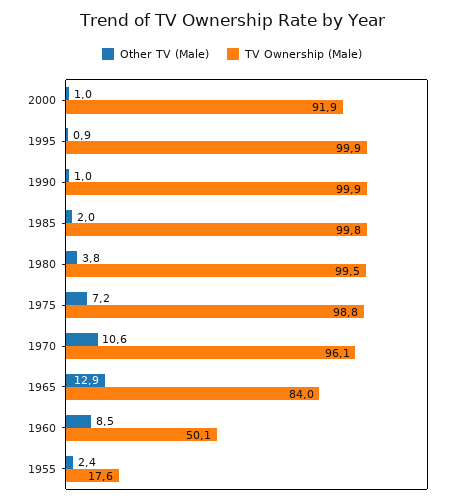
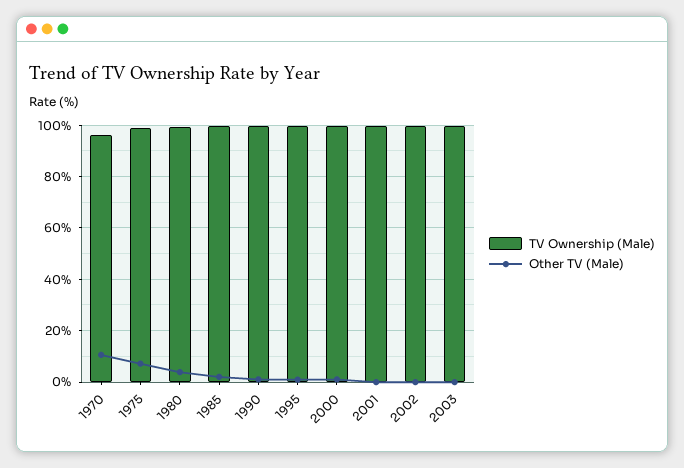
TV Ownership (Male), 2000: 91.9 -> 100
Other TV (Male), 1965: 12.9 -> none
TV Ownership (Male), 1965: 84 -> none
Other TV (Male), 1960: 8.5 -> none
TV Ownership (Male), 1960: 50.1 -> none
Other TV (Male), 1955: 2.4 -> none
TV Ownership (Male), 1955: 17.6 -> none
TV Ownership (Male), 2001: none -> 100
Other TV (Male), 2001: none -> 0
TV Ownership (Male), 2002: none -> 100
Other TV (Male), 2002: none -> 0
TV Ownership (Male), 2003: none -> 100
Other TV (Male), 2003: none -> 0

